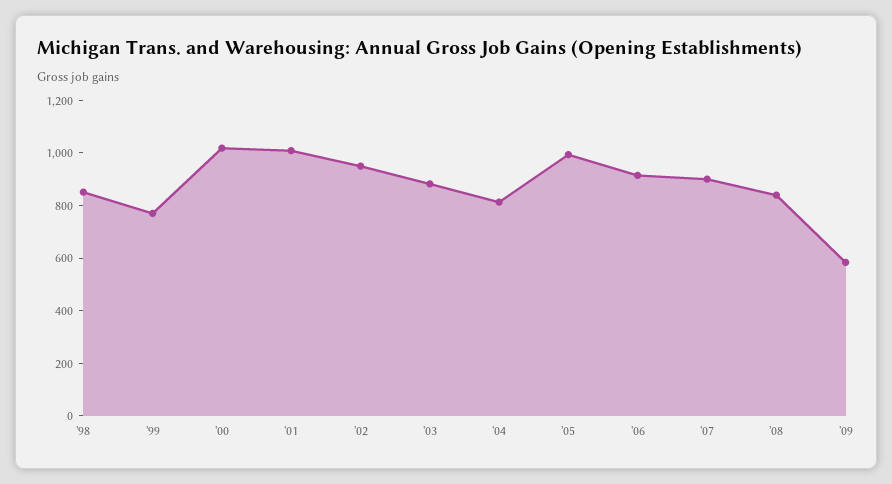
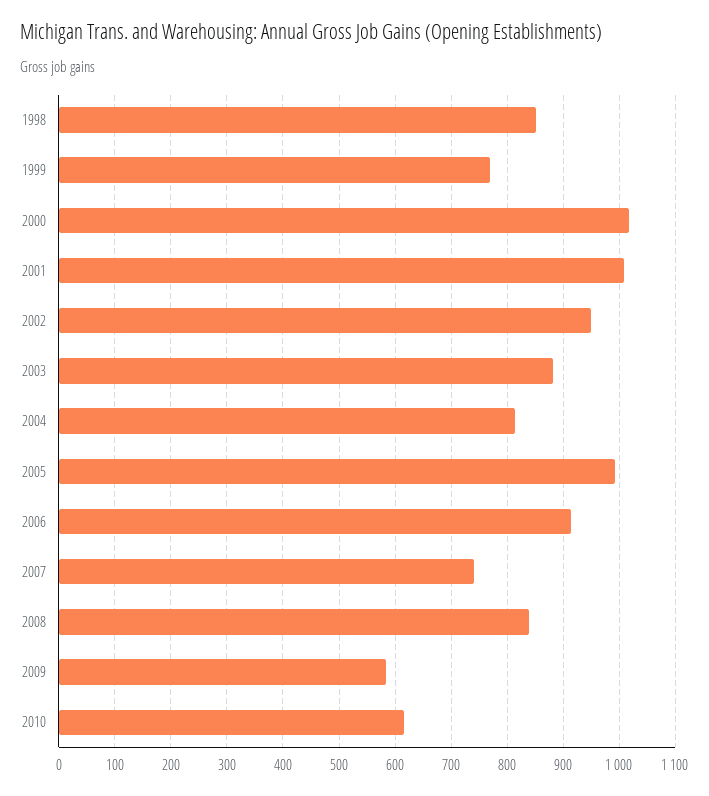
'07: 900 -> 740
2010: none -> 620

